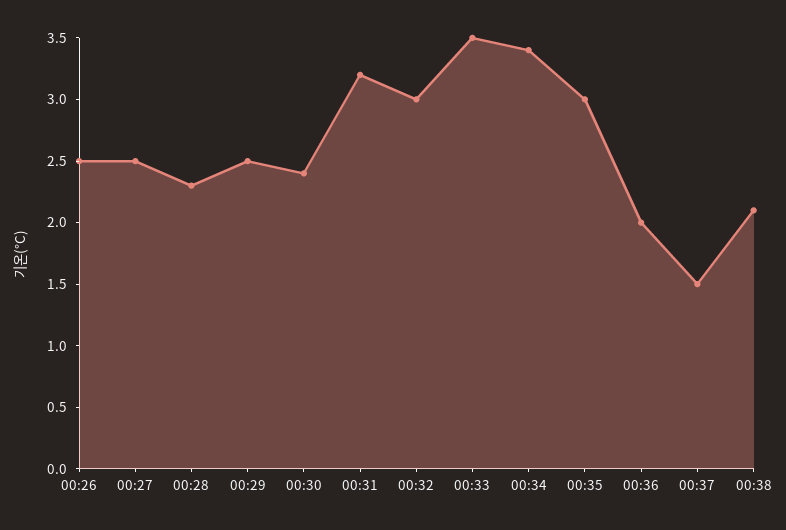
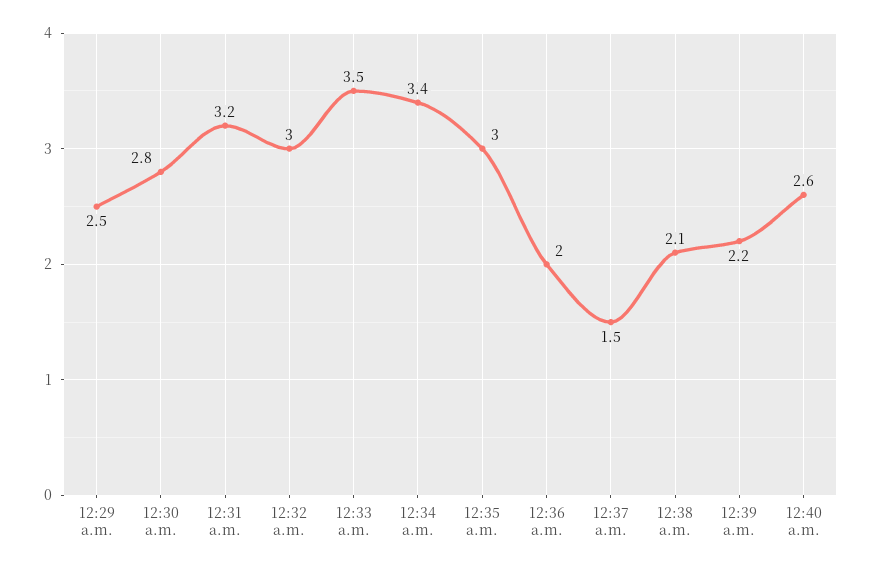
00:26: 2.5 -> none
00:27: 2.5 -> none
00:28: 2.3 -> none
00:30: 2.4 -> 2.8
12:39 a.m.: none -> 2.2
12:40 a.m.: none -> 2.6

